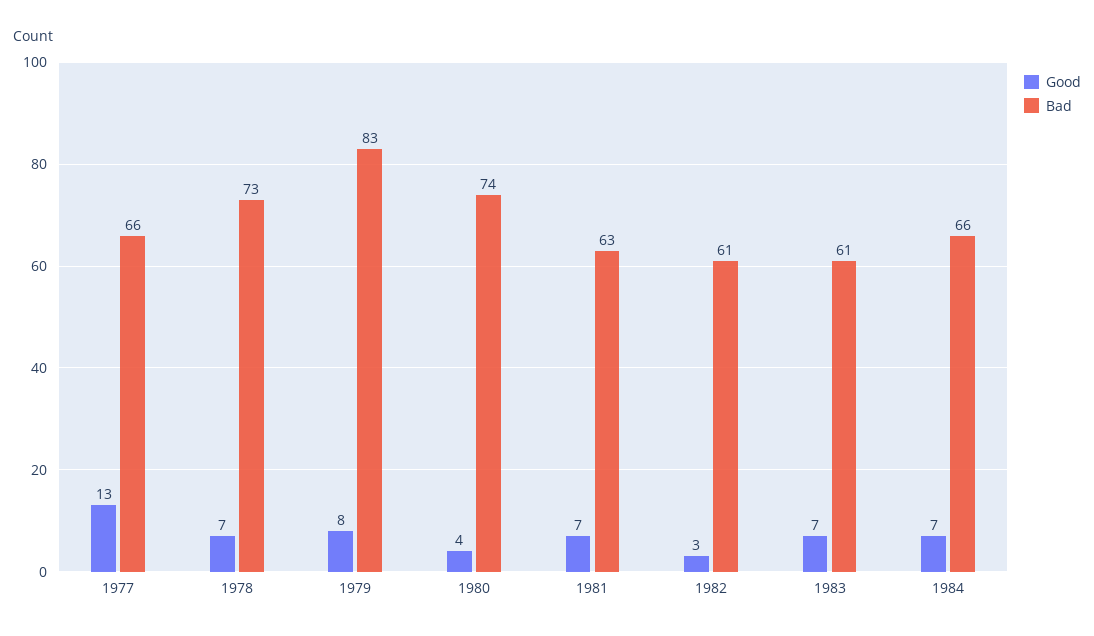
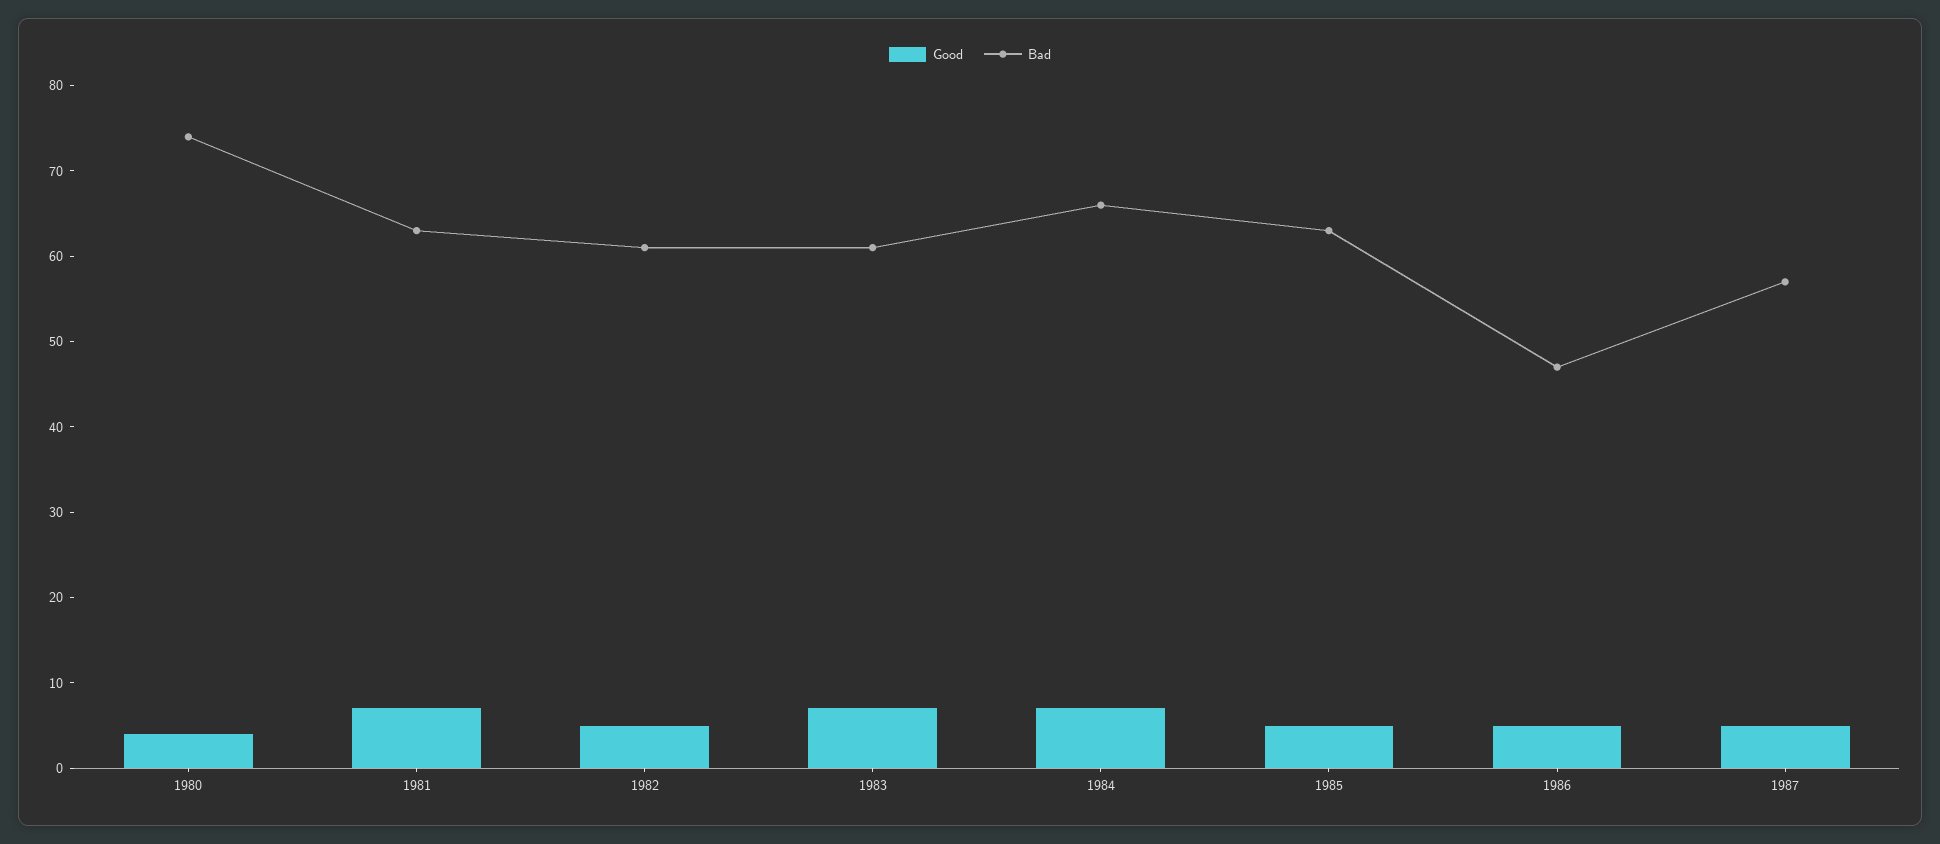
Good, 1977: 13 -> none
Bad, 1977: 66 -> none
Good, 1978: 7 -> none
Bad, 1978: 73 -> none
Good, 1979: 8 -> none
Bad, 1979: 83 -> none
Good, 1982: 3 -> 5
Good, 1985: none -> 5
Bad, 1985: none -> 63
Good, 1986: none -> 5
Bad, 1986: none -> 47
Good, 1987: none -> 5
Bad, 1987: none -> 57

